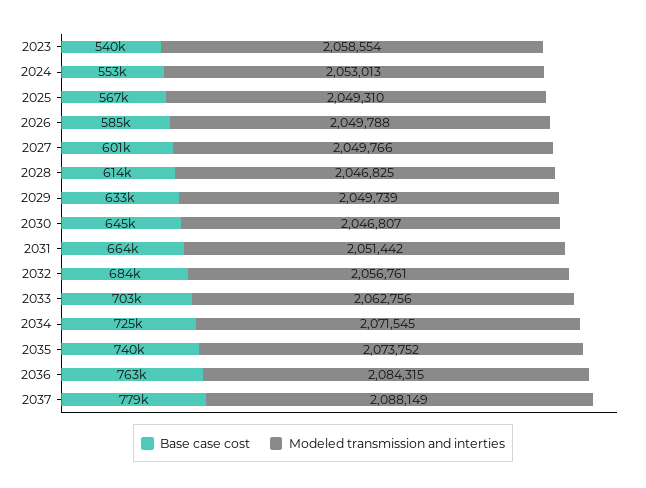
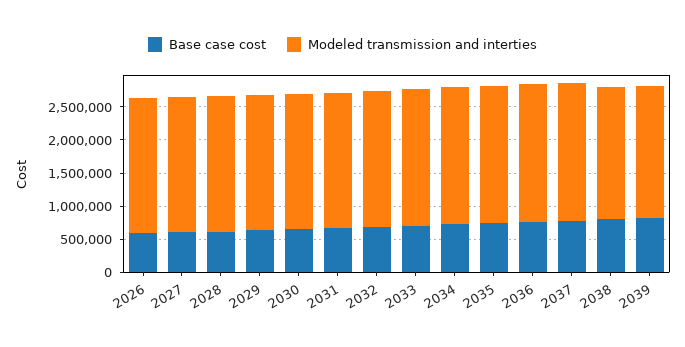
Base case cost, 2023: 540000 -> none
Modeled transmission and interties, 2023: 2058554 -> none
Base case cost, 2024: 553000 -> none
Modeled transmission and interties, 2024: 2053013 -> none
Base case cost, 2025: 567000 -> none
Modeled transmission and interties, 2025: 2049310 -> none
Base case cost, 2038: none -> 750000
Modeled transmission and interties, 2038: none -> 2000000
Base case cost, 2039: none -> 750000
Modeled transmission and interties, 2039: none -> 2000000

